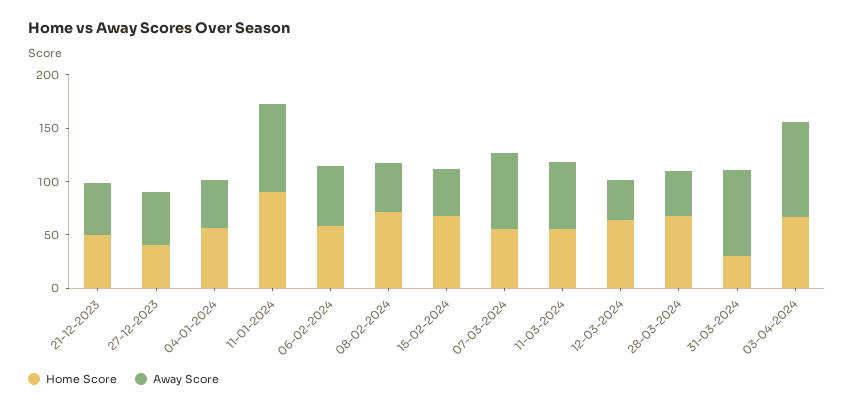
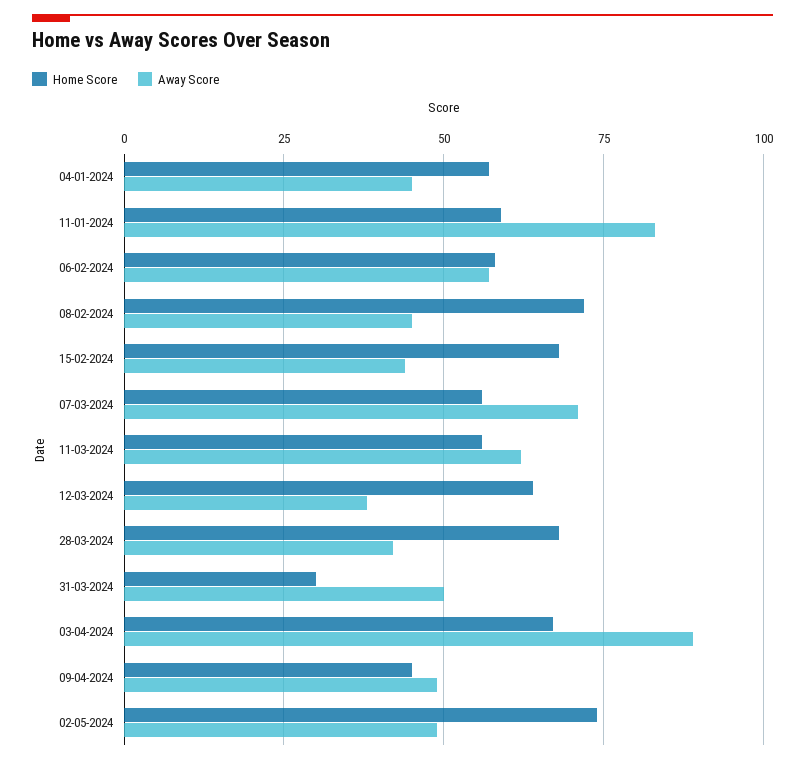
Home Score, 21-12-2023: 50 -> none
Away Score, 21-12-2023: 50 -> none
Home Score, 27-12-2023: 40 -> none
Away Score, 27-12-2023: 50 -> none
Home Score, 11-01-2024: 90 -> 60
Away Score, 31-03-2024: 80 -> 50
Home Score, 09-04-2024: none -> 45
Away Score, 09-04-2024: none -> 50
Home Score, 02-05-2024: none -> 75
Away Score, 02-05-2024: none -> 50

